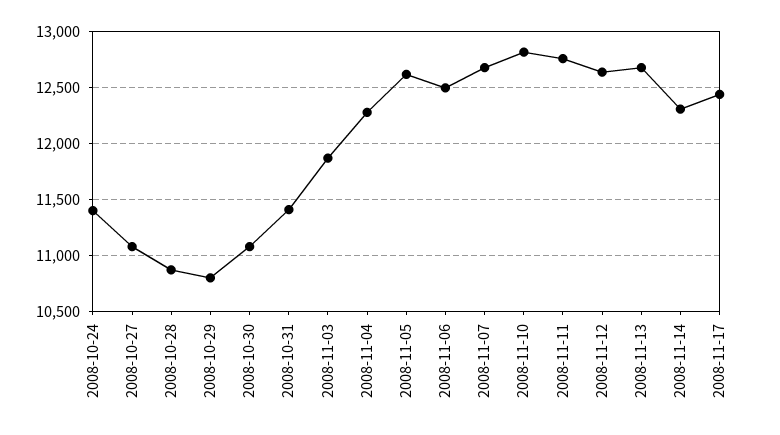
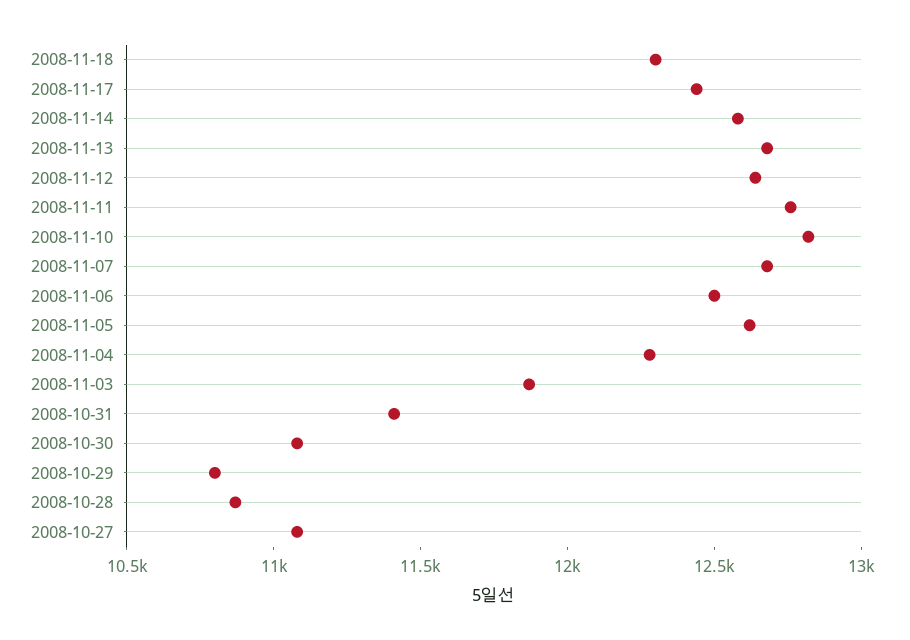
2008-10-24: 11400 -> none
2008-11-14: 12300 -> 12600
2008-11-18: none -> 12300

